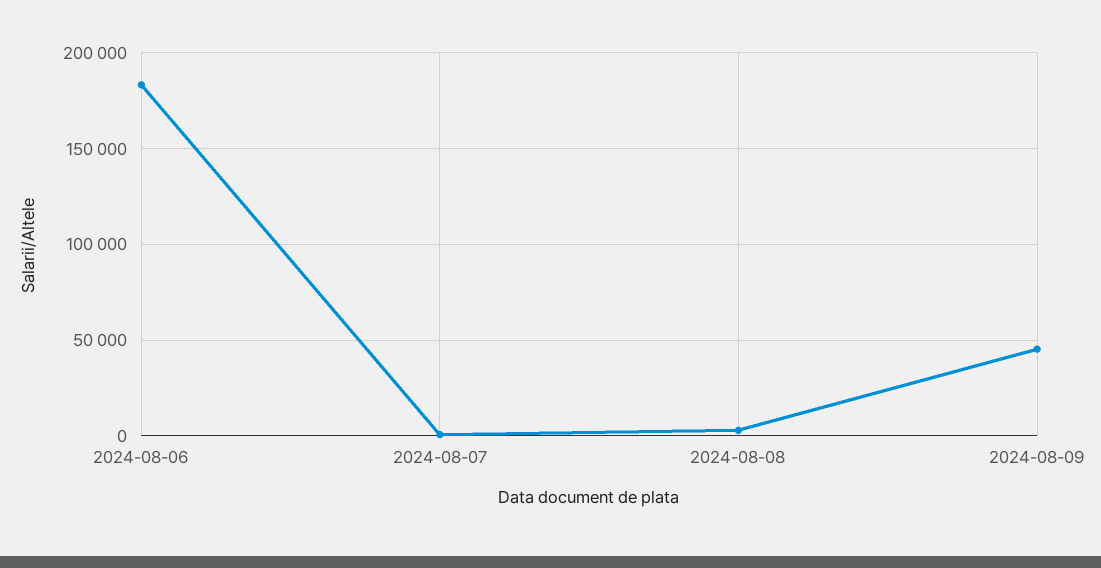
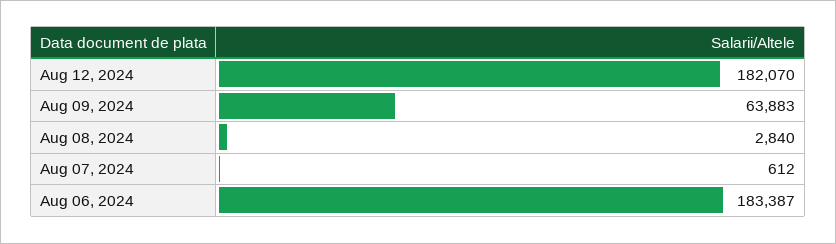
2024-08-09: 45000 -> 63883
Aug 12, 2024: none -> 182070

